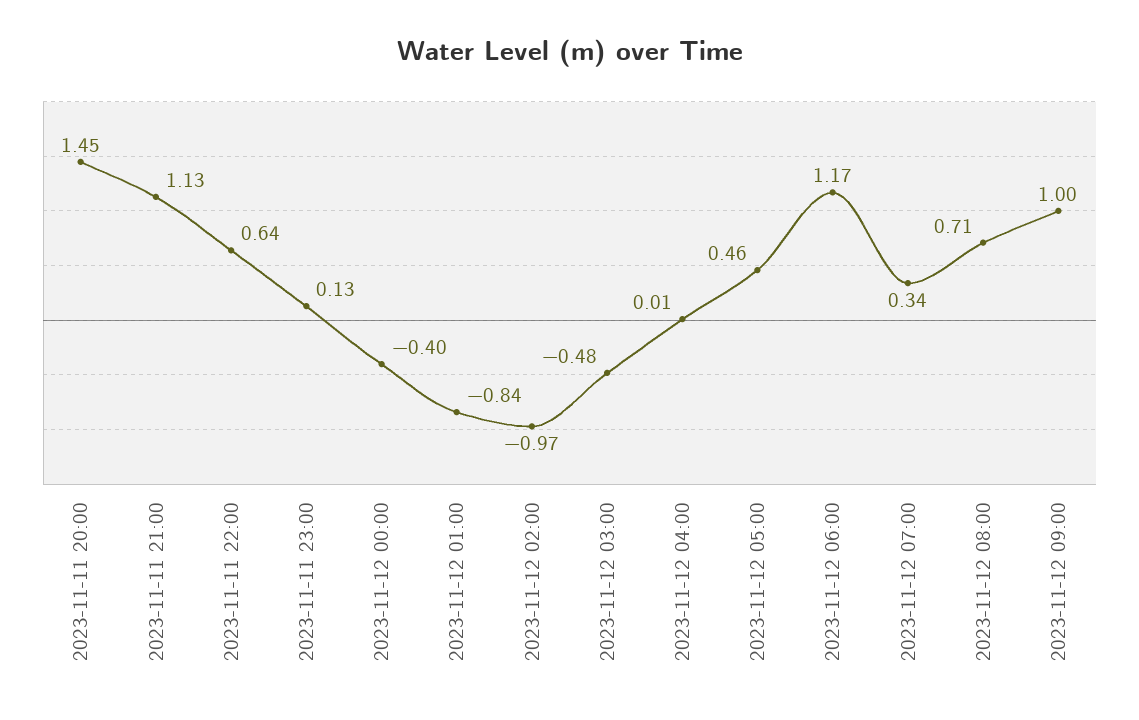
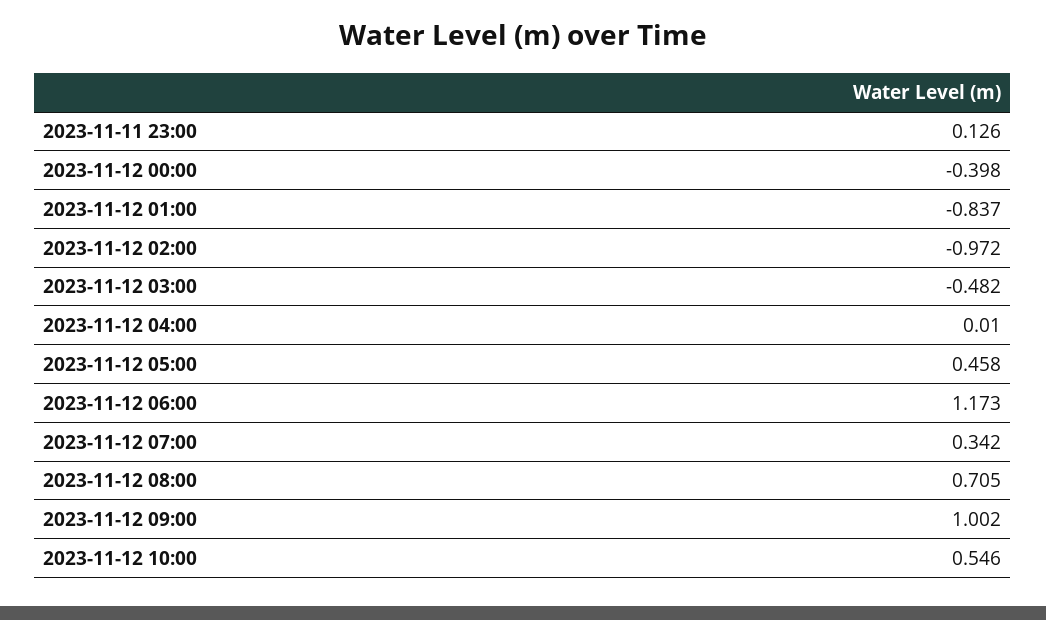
2023-11-11 20:00: 1.45 -> none
2023-11-11 21:00: 1.13 -> none
2023-11-11 22:00: 0.64 -> none
2023-11-12 10:00: none -> 0.546

